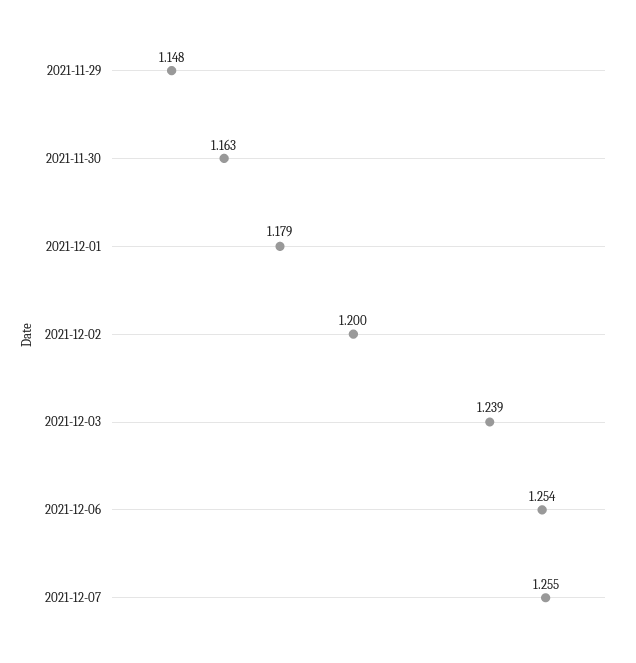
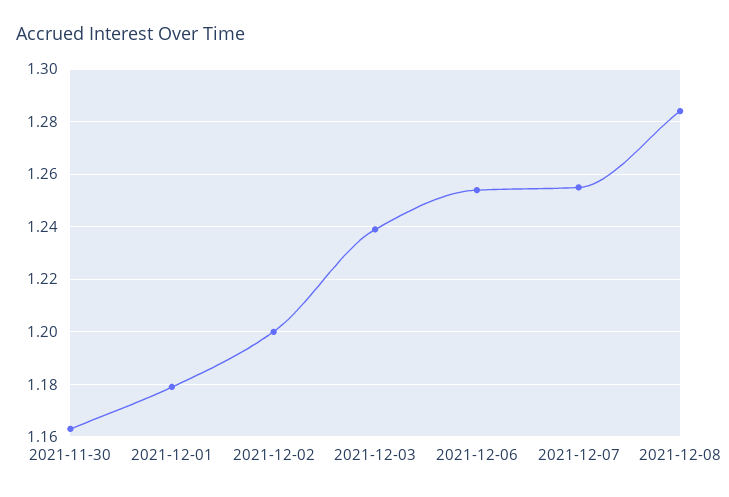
2021-11-29: 1.148 -> none
2021-12-08: none -> 1.285

